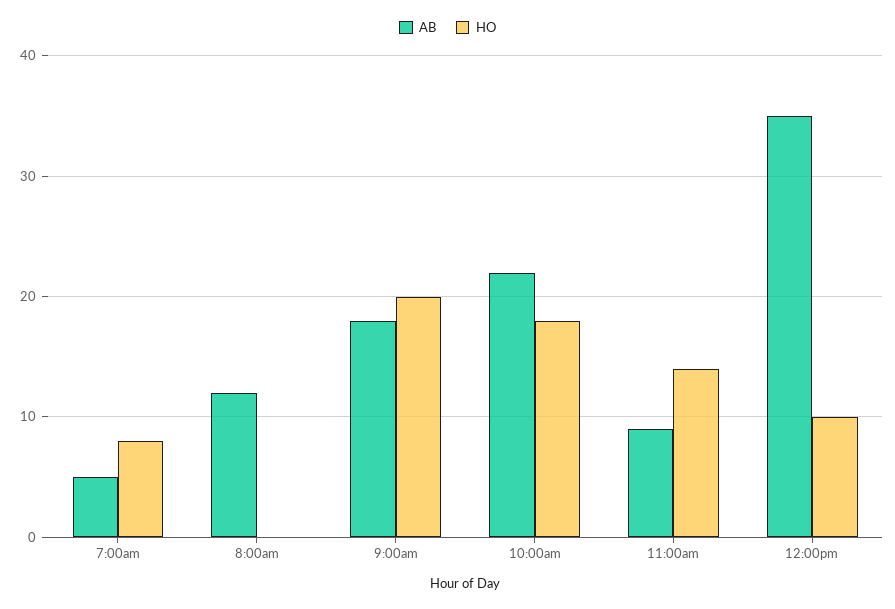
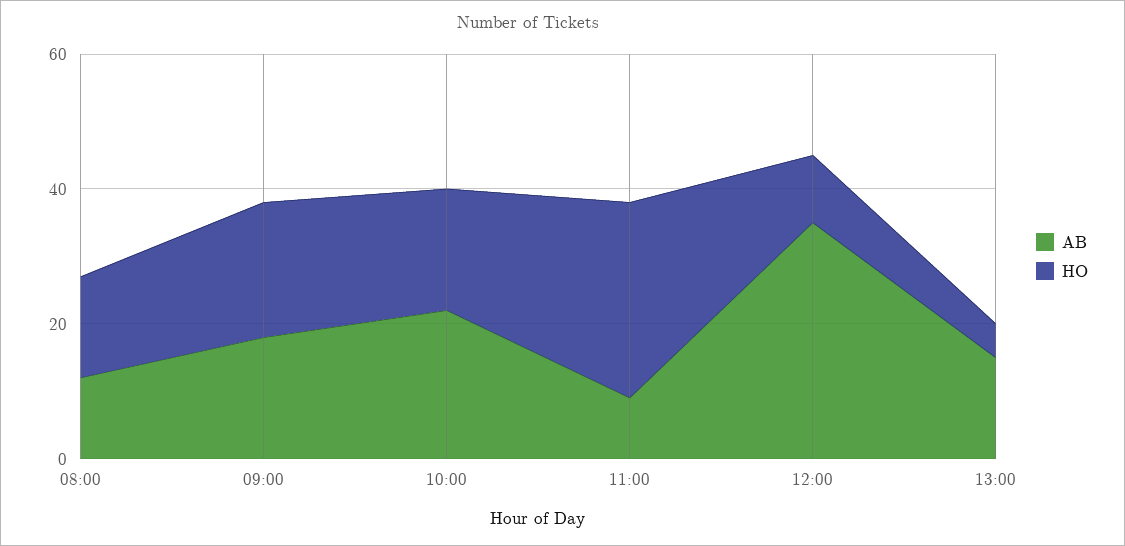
AB, 7:00am: 5 -> none
HO, 7:00am: 8 -> none
HO, 8:00am: 0 -> 15
HO, 11:00am: 14 -> 30
AB, 13:00: none -> 15
HO, 13:00: none -> 5

